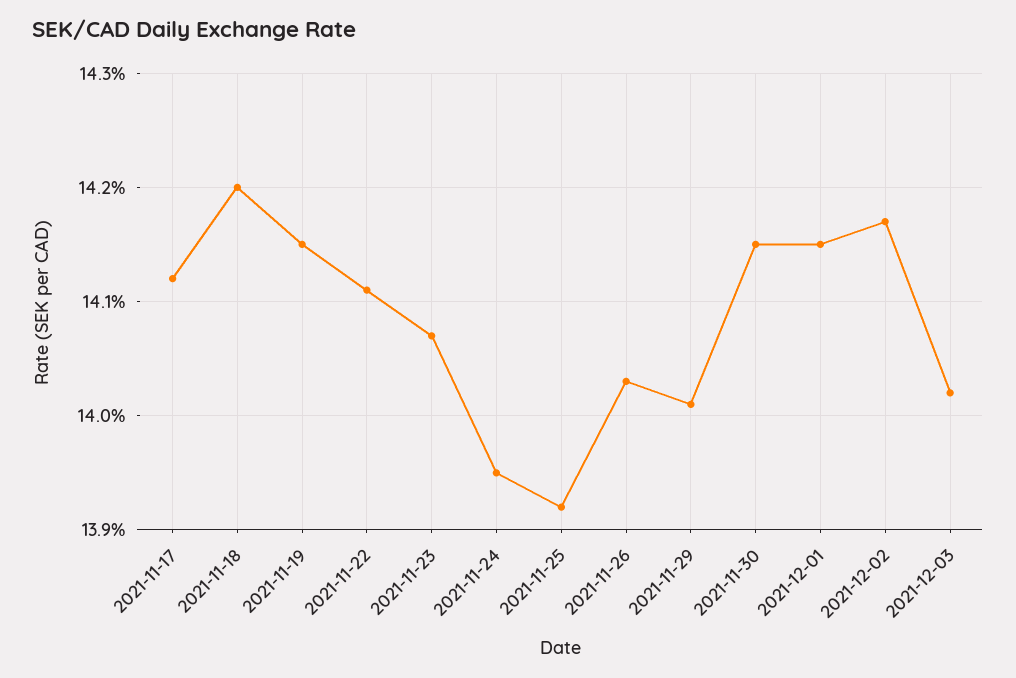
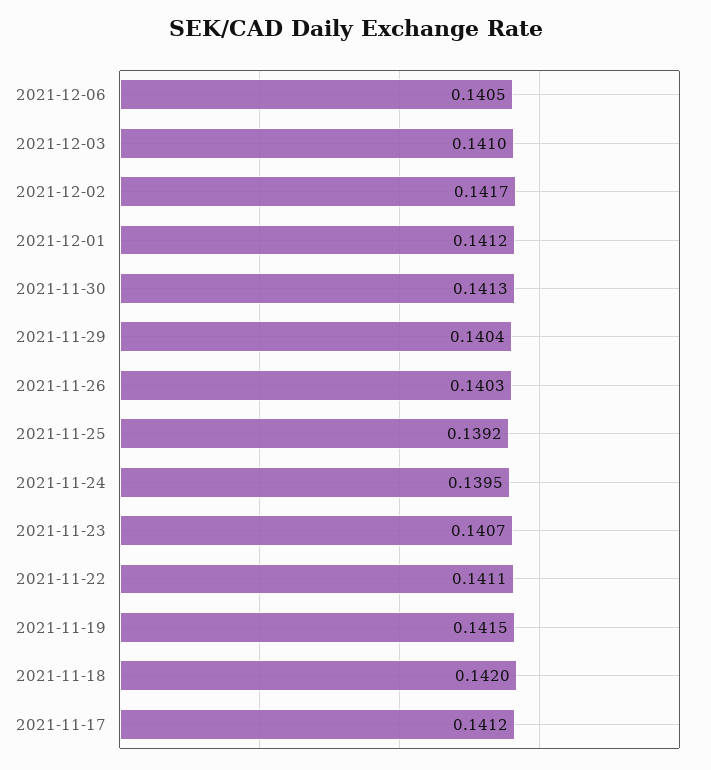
2021-11-29: 0.1401 -> 0.1404
2021-11-30: 0.1415 -> 0.1413
2021-12-01: 0.1415 -> 0.1412
2021-12-03: 0.1402 -> 0.141
2021-12-06: none -> 0.1405

